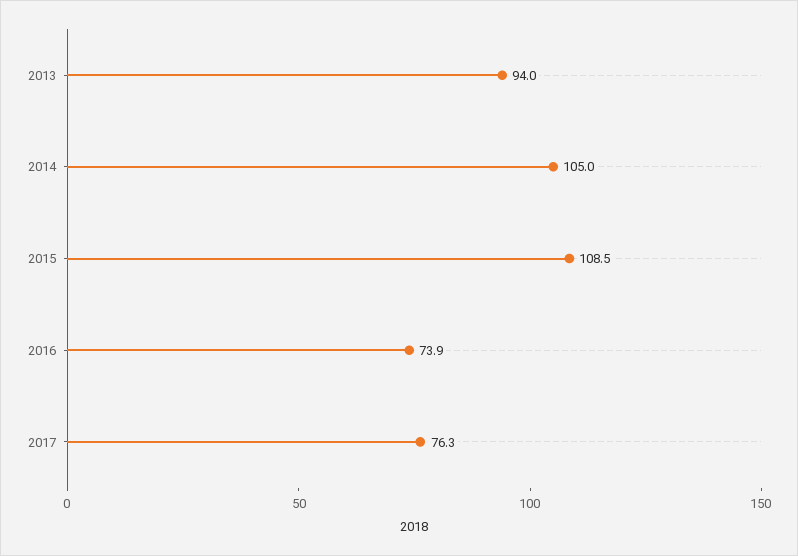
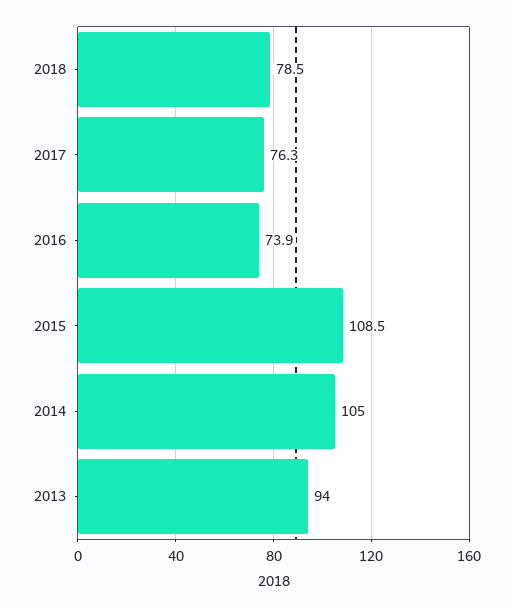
2018: none -> 78.5

